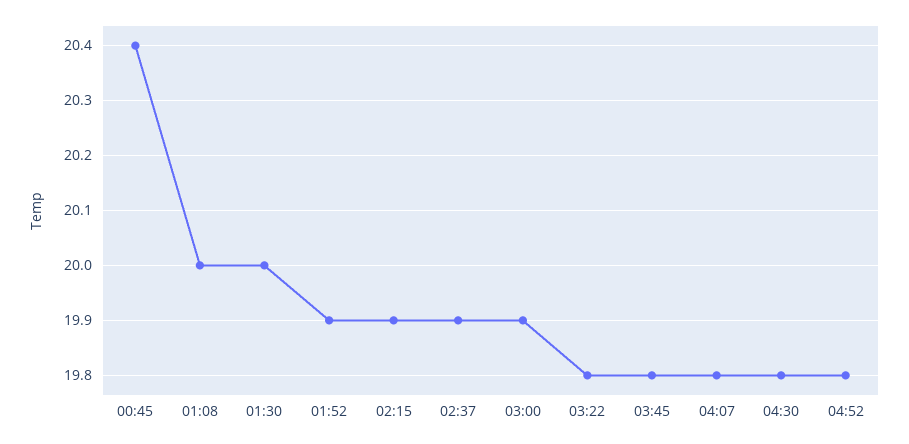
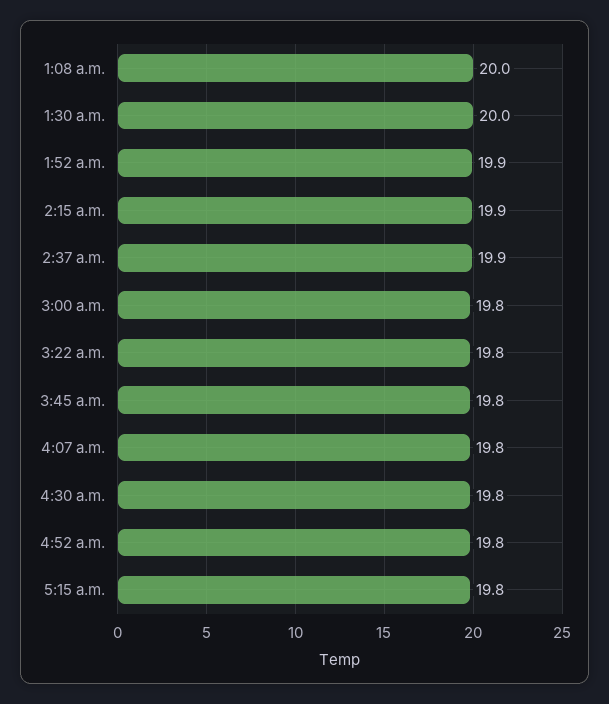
00:45: 20.4 -> none
03:00: 19.9 -> 19.8
5:15 a.m.: none -> 19.8

